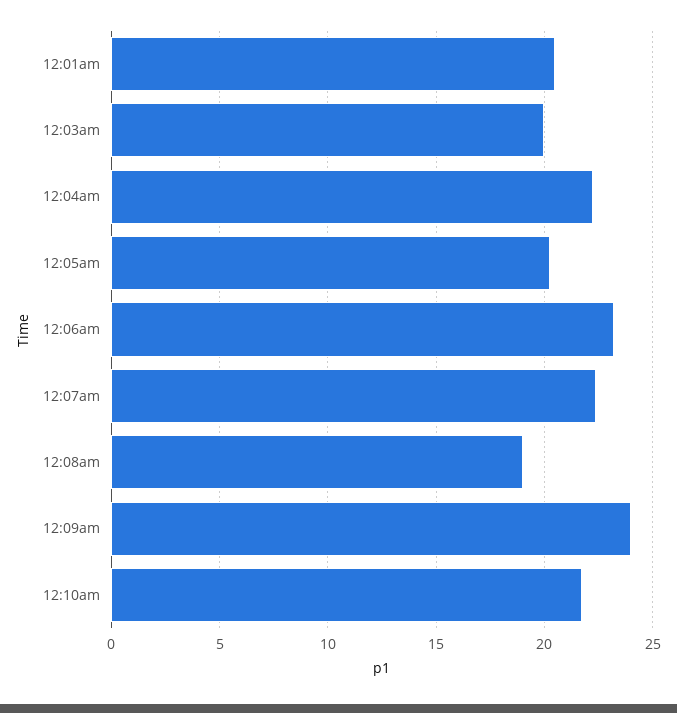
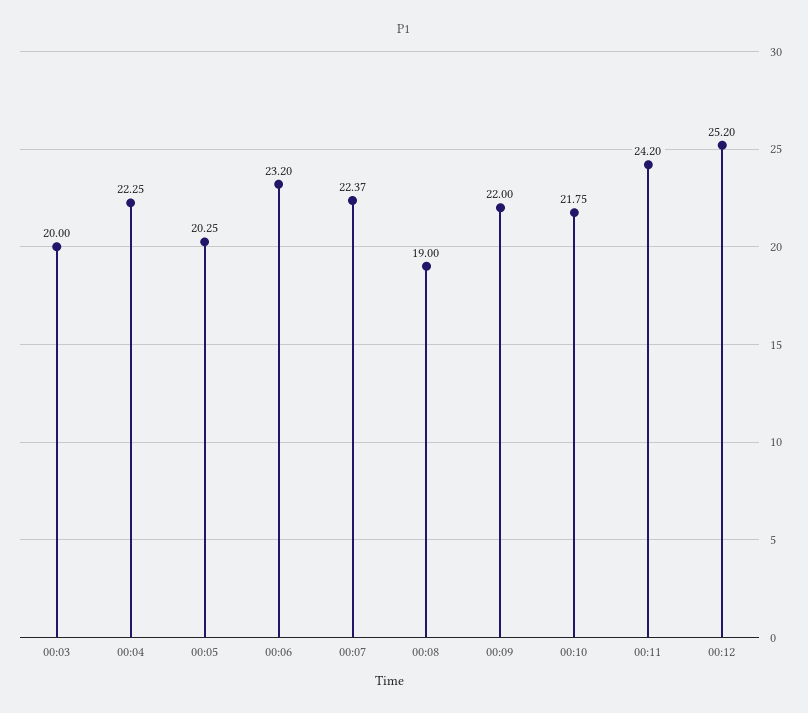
12:01am: 20.5 -> none
12:09am: 24 -> 22
00:11: none -> 24.2
00:12: none -> 25.2

